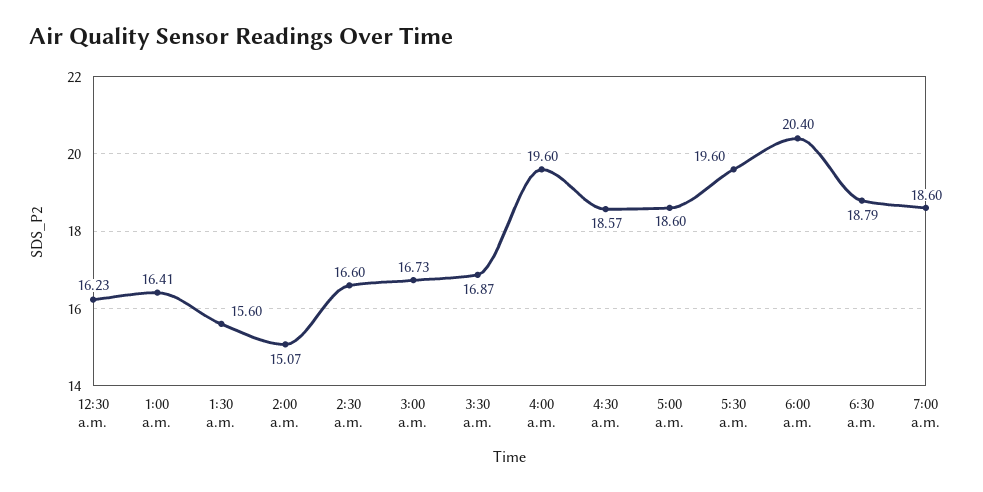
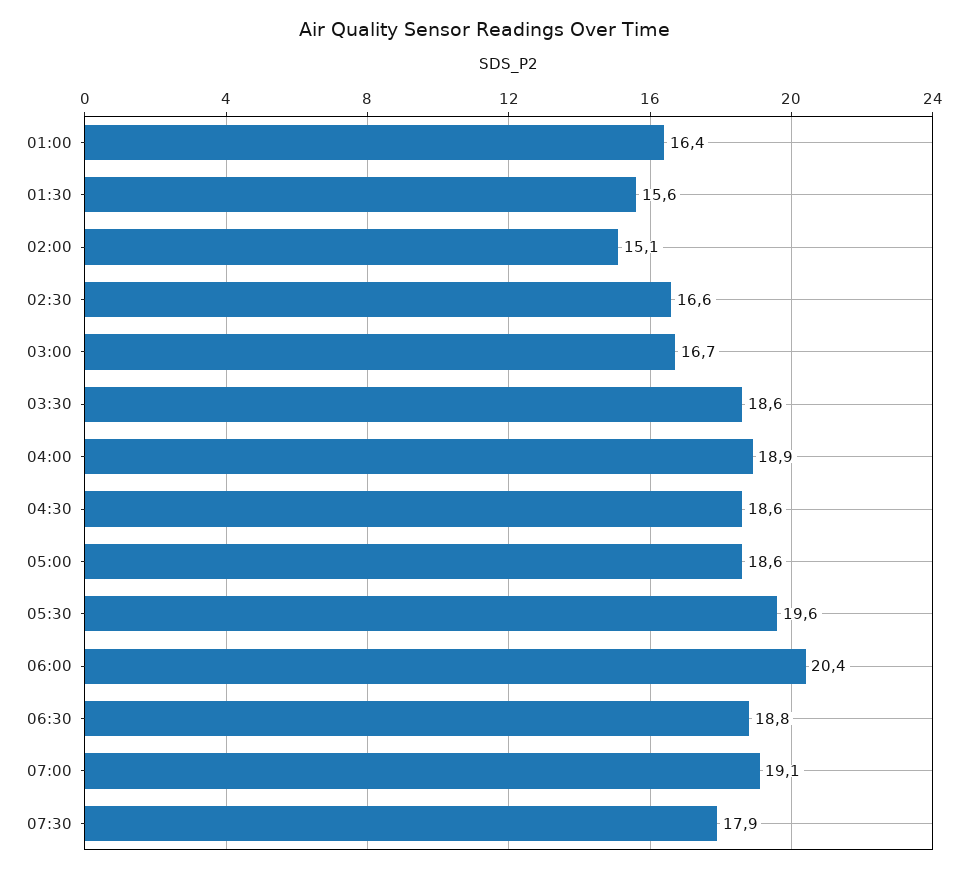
12:30 a.m.: 16.23 -> none
3:30 a.m.: 16.87 -> 18.6
4:00 a.m.: 19.6 -> 18.9
7:00 a.m.: 18.6 -> 19.1
07:30: none -> 17.9

